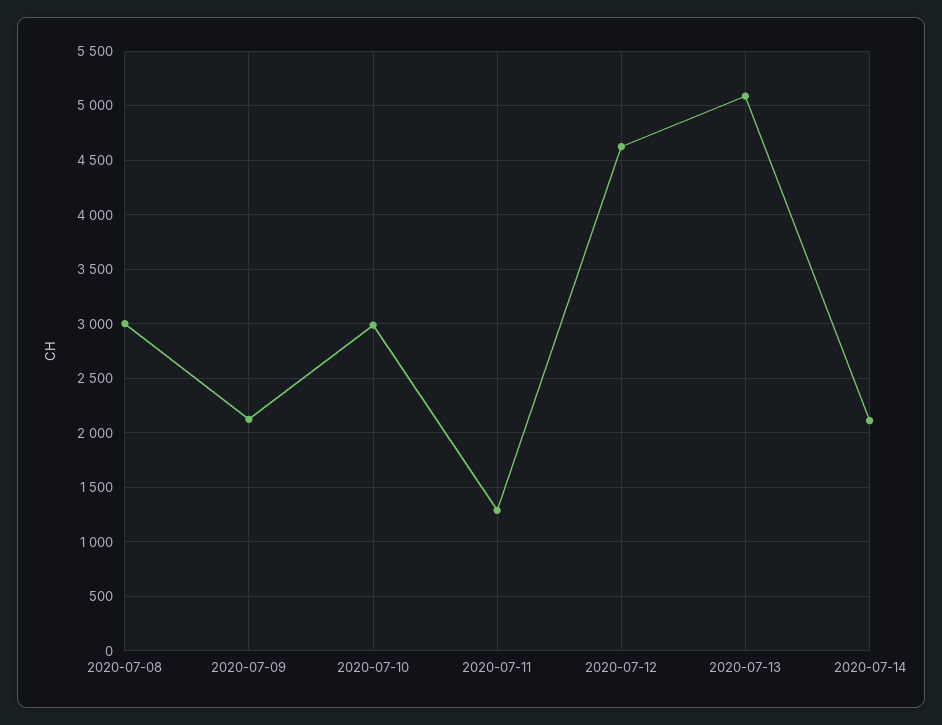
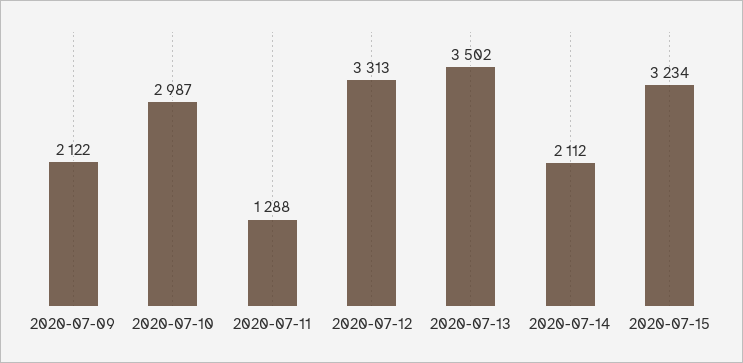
2020-07-08: 3000 -> none
2020-07-12: 4600 -> 3313
2020-07-13: 5100 -> 3502
2020-07-15: none -> 3234

